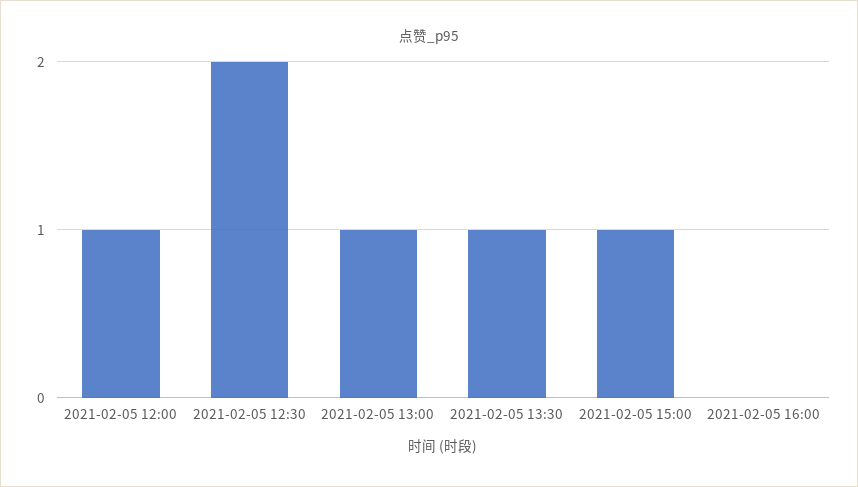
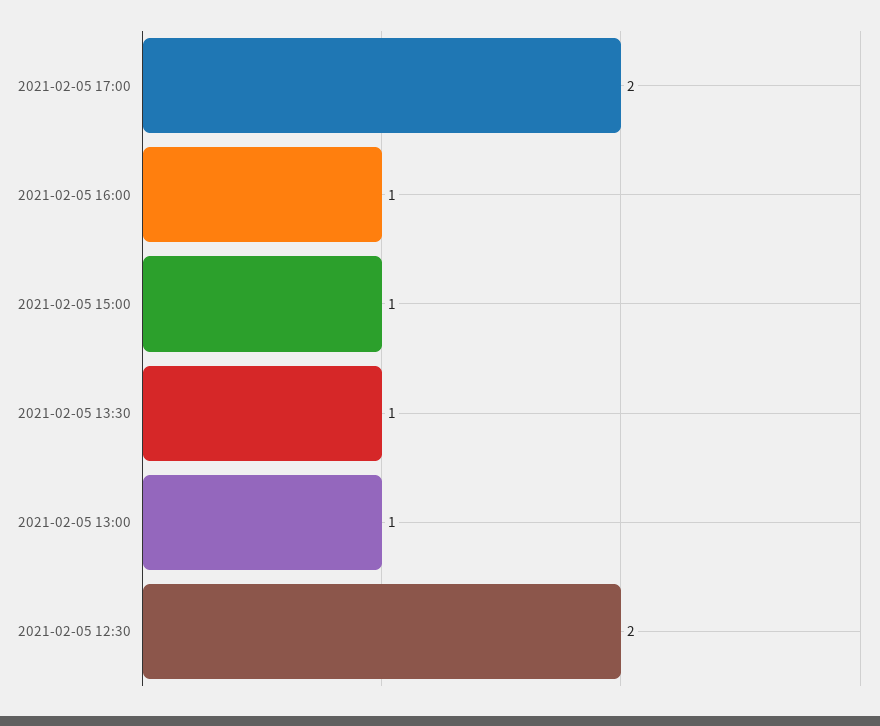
2021-02-05 12:00: 1 -> none
2021-02-05 16:00: 0 -> 1
2021-02-05 17:00: none -> 2

